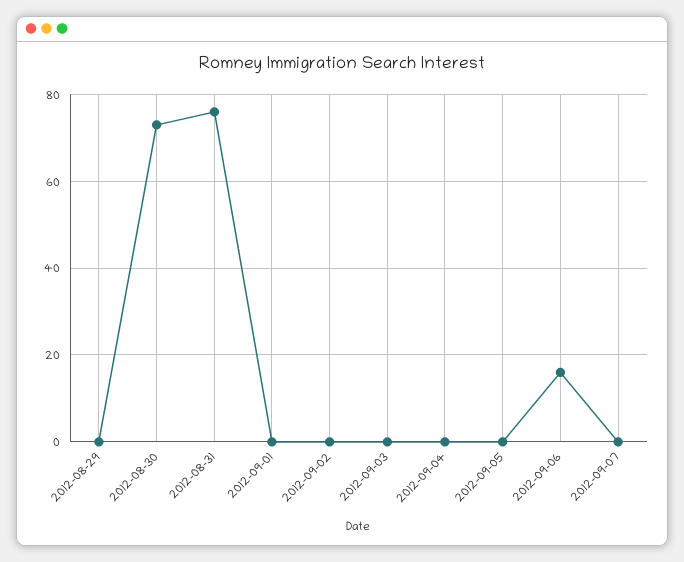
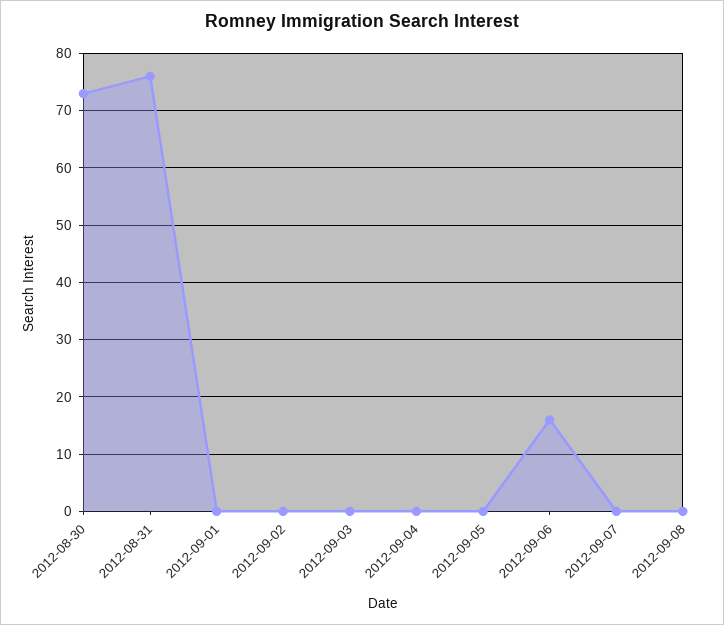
2012-08-29: 0 -> none
2012-09-08: none -> 0

